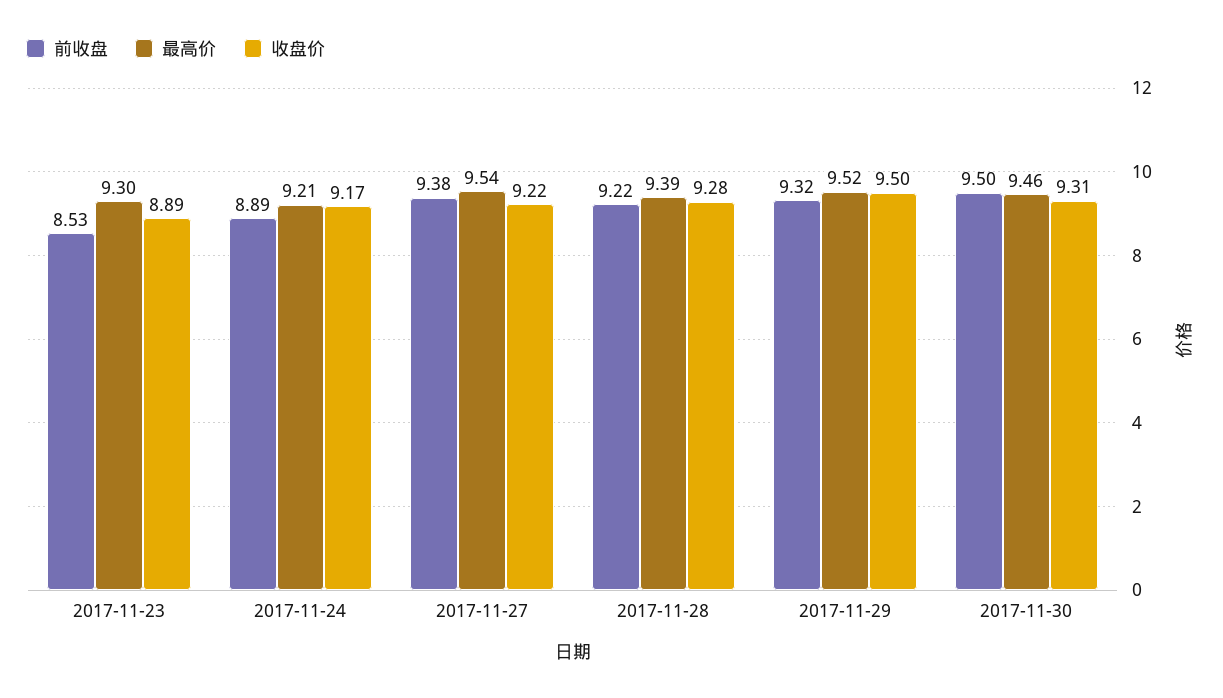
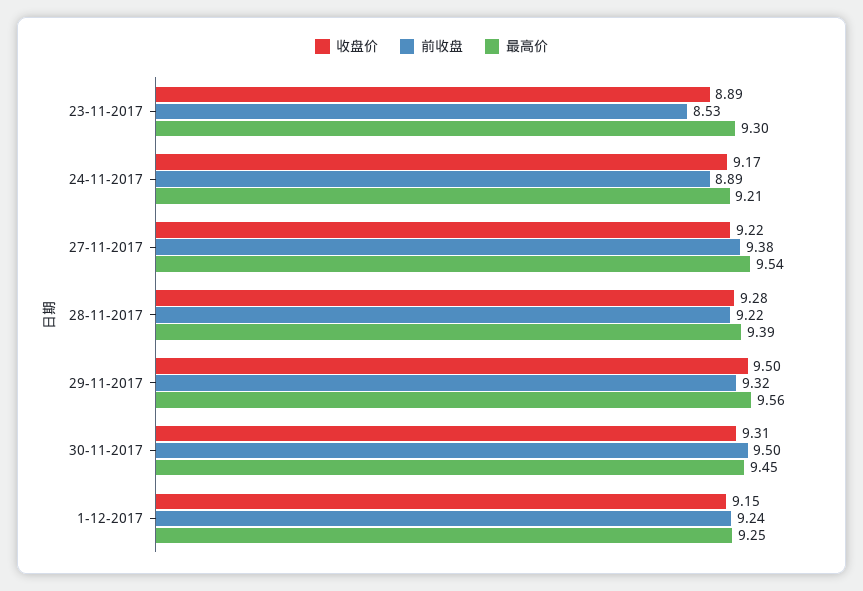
最高价, 2017-11-29: 9.52 -> 9.56
最高价, 2017-11-30: 9.46 -> 9.45
收盘价, 1-12-2017: none -> 9.15
前收盘, 1-12-2017: none -> 9.24
最高价, 1-12-2017: none -> 9.25

